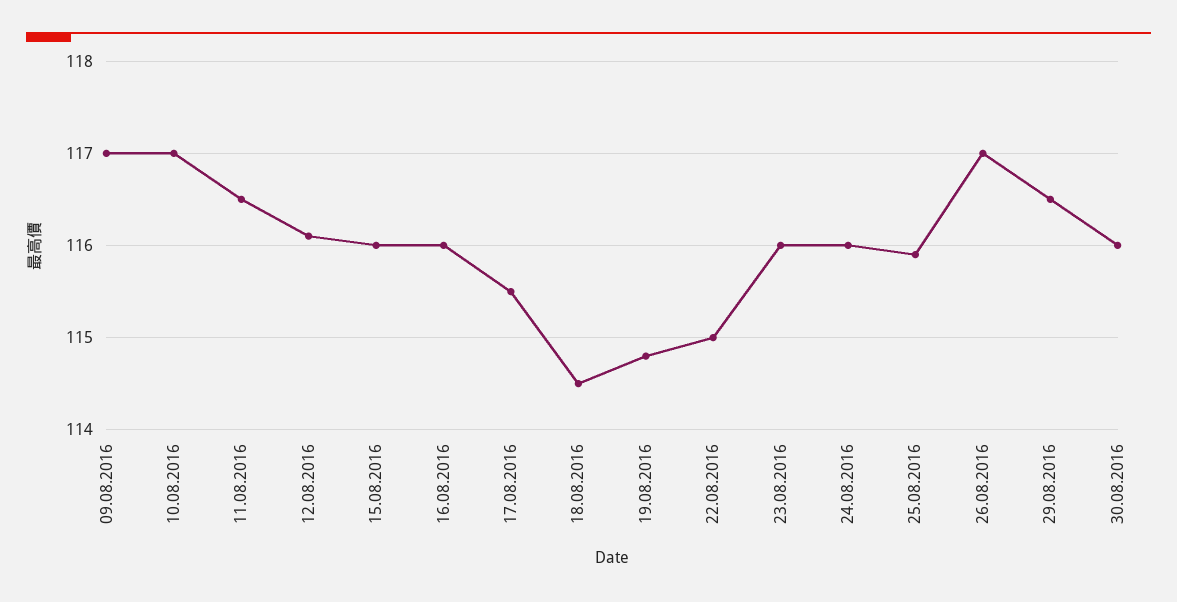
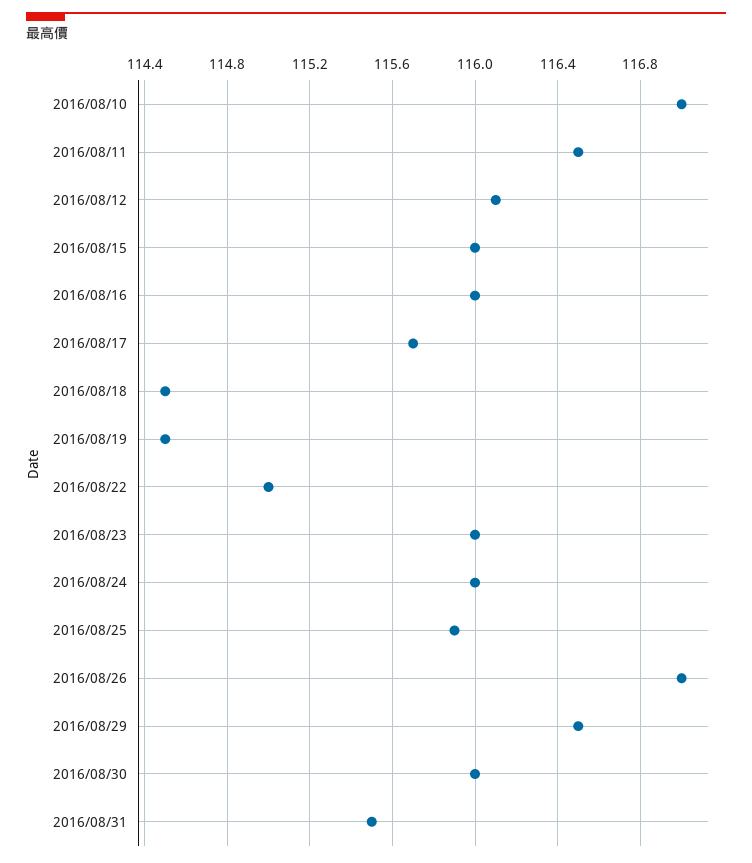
09.08.2016: 117 -> none
17.08.2016: 115.5 -> 115.7
19.08.2016: 114.8 -> 114.5
2016/08/31: none -> 115.5

